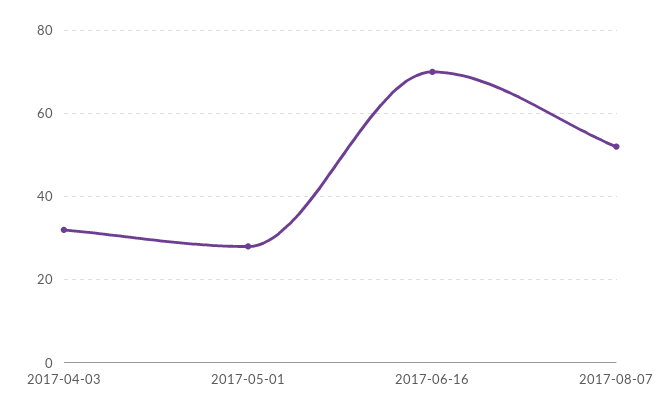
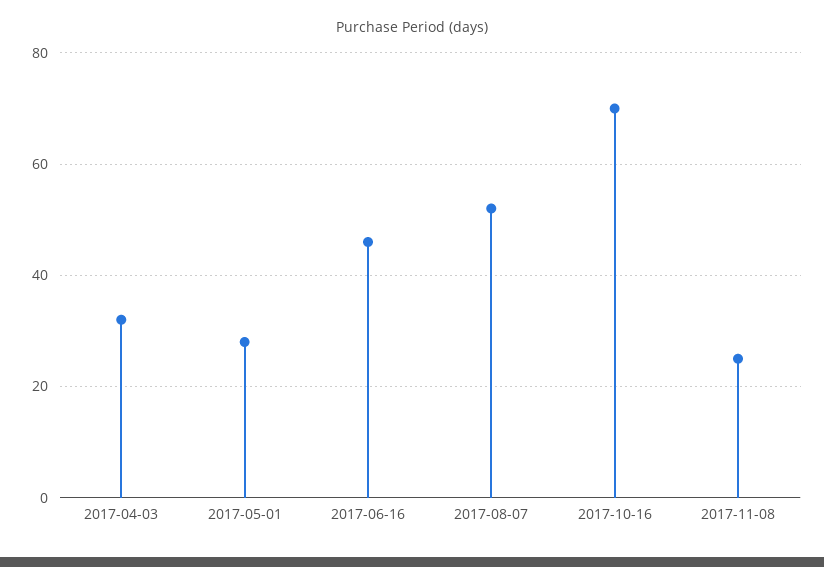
2017-06-16: 70 -> 45
2017-10-16: none -> 70
2017-11-08: none -> 25

